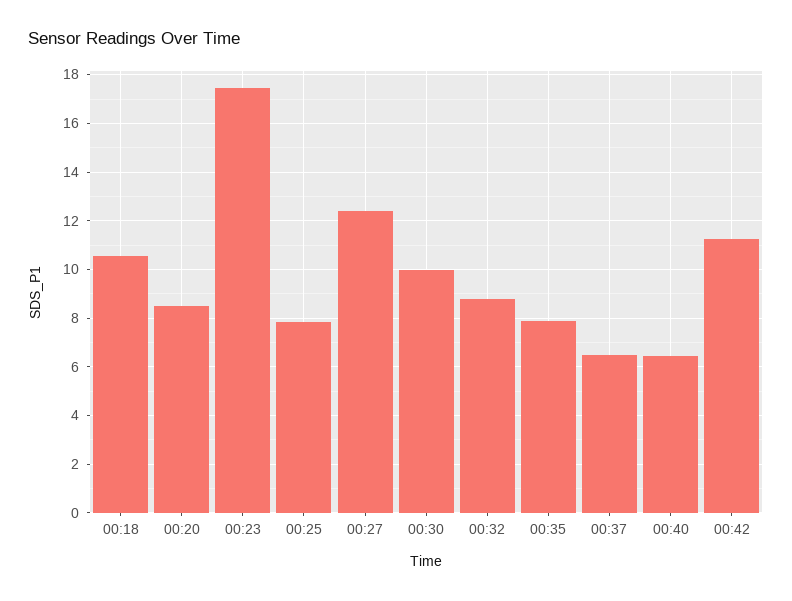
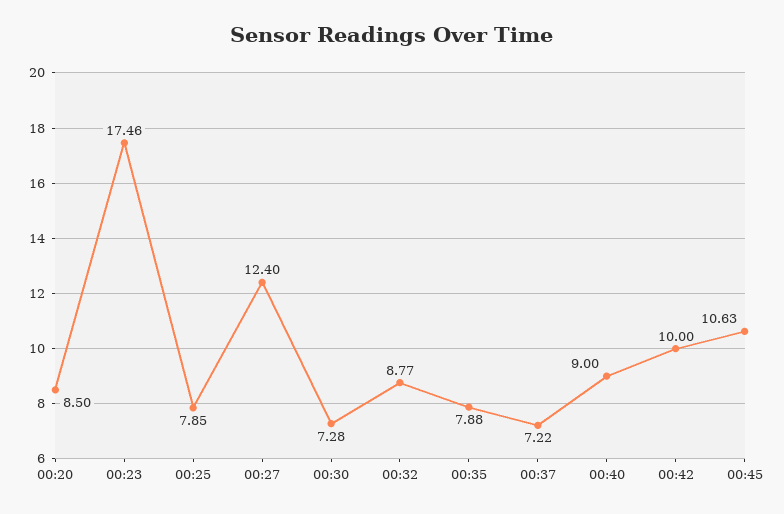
00:18: 10.5 -> none
00:30: 10 -> 7.28
00:37: 6.5 -> 7.22
00:40: 6.5 -> 9
00:42: 11.25 -> 10
00:45: none -> 10.63

